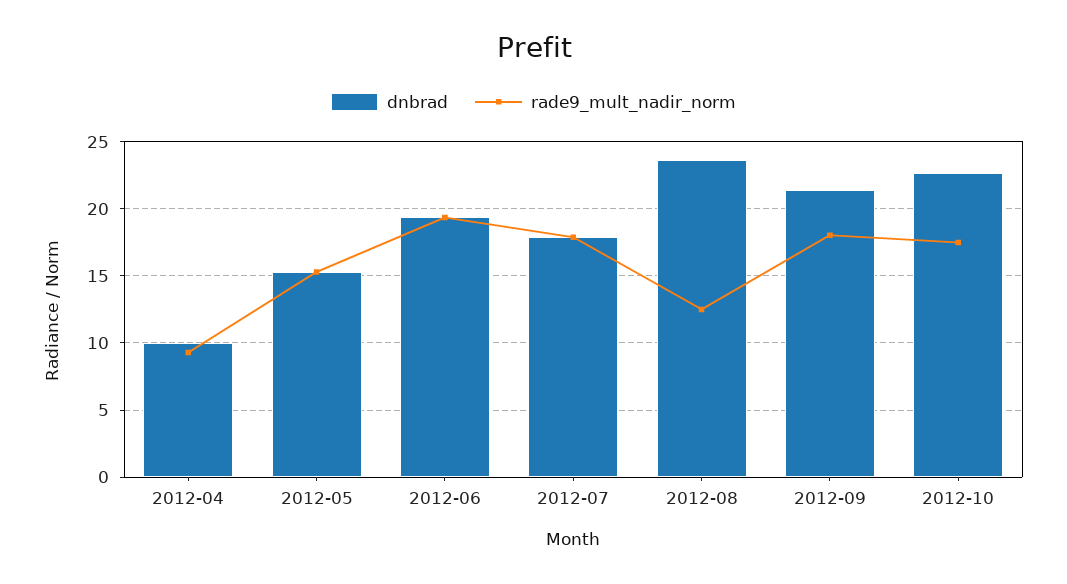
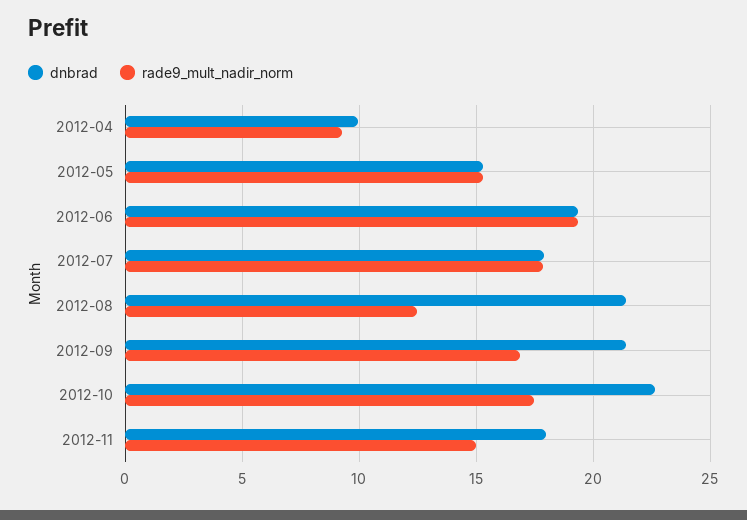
dnbrad, 2012-08: 23.5 -> 21.5
rade9_mult_nadir_norm, 2012-09: 18 -> 17
dnbrad, 2012-11: none -> 18
rade9_mult_nadir_norm, 2012-11: none -> 15

